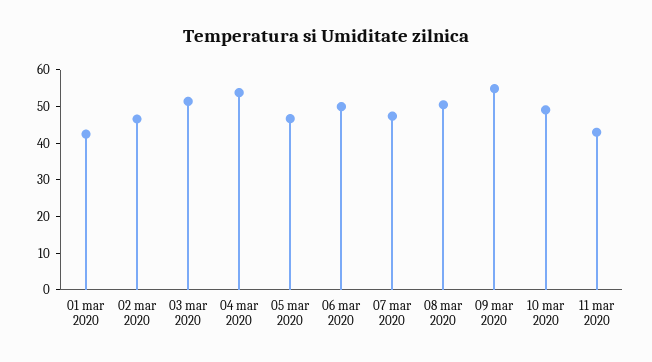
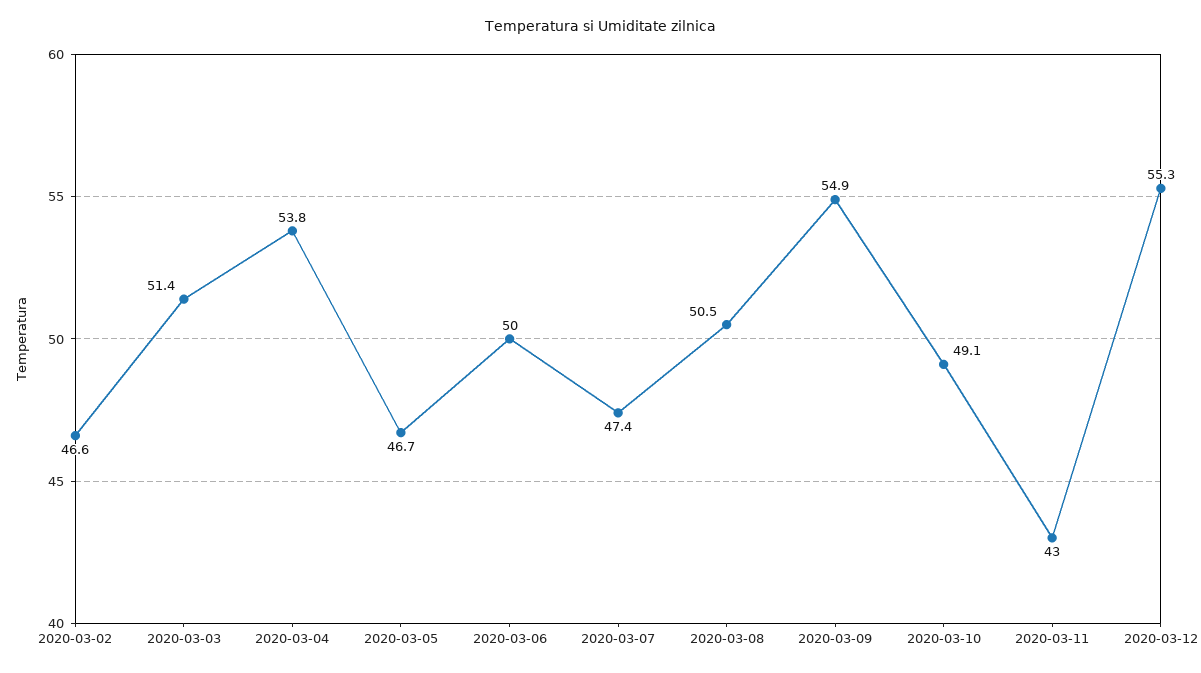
01 mar 2020: 42.5 -> none
2020-03-12: none -> 55.3

